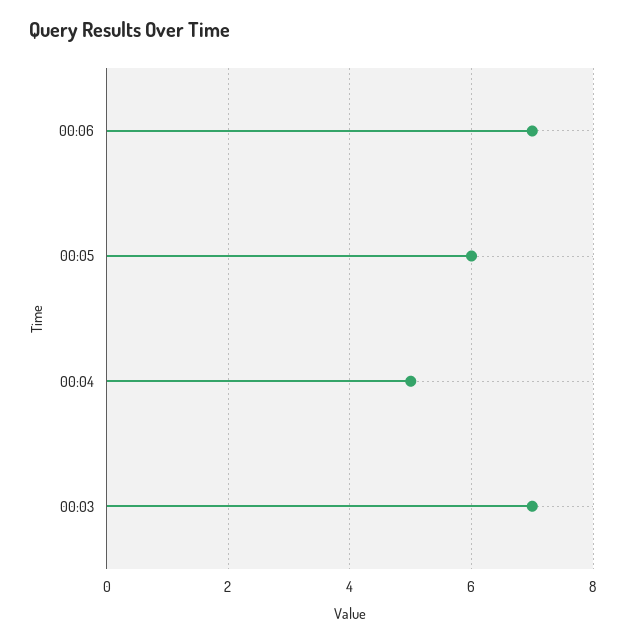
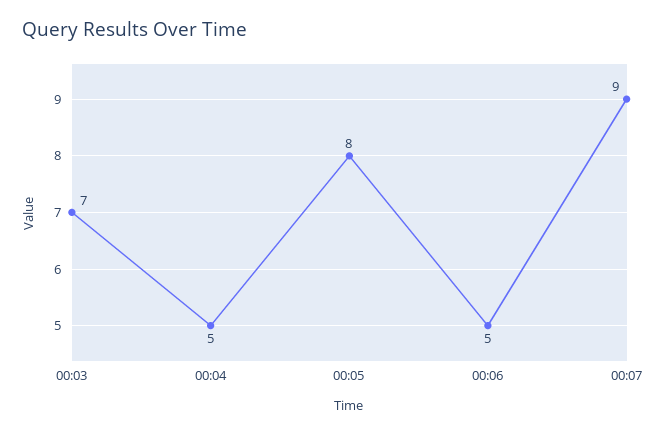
00:06: 7 -> 5
00:05: 6 -> 8
00:07: none -> 9

